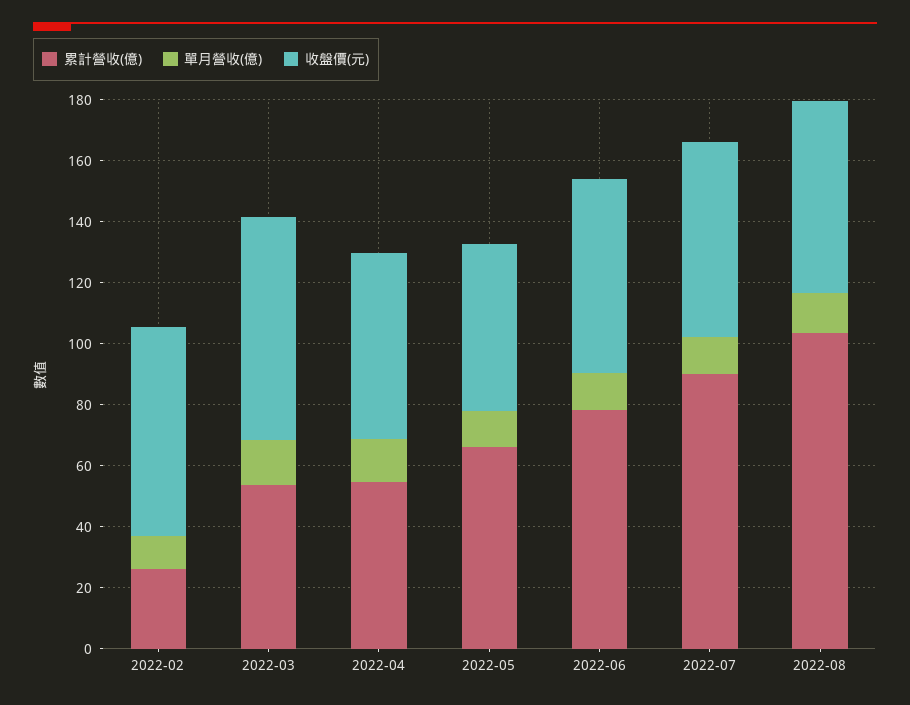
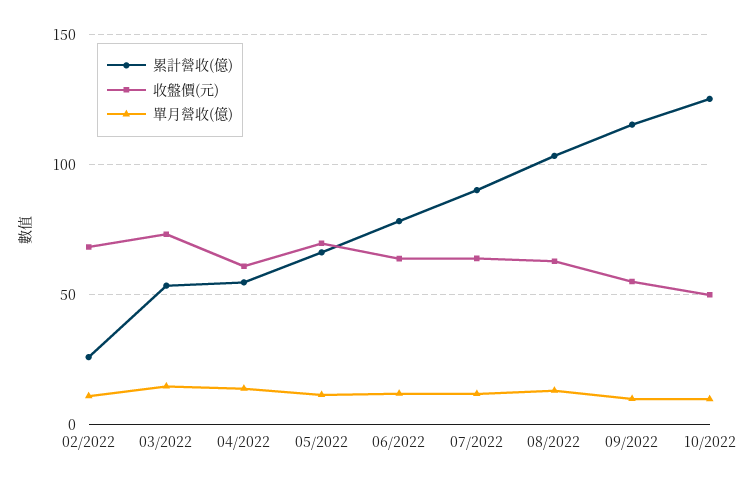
收盤價(元), 2022-05: 55 -> 70
累計營收(億), 09/2022: none -> 115
收盤價(元), 09/2022: none -> 55
單月營收(億), 09/2022: none -> 10
累計營收(億), 10/2022: none -> 125
收盤價(元), 10/2022: none -> 50
單月營收(億), 10/2022: none -> 10

